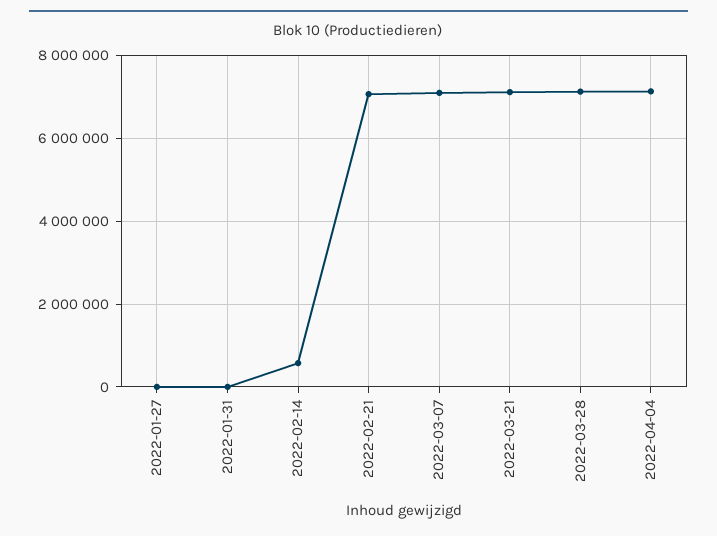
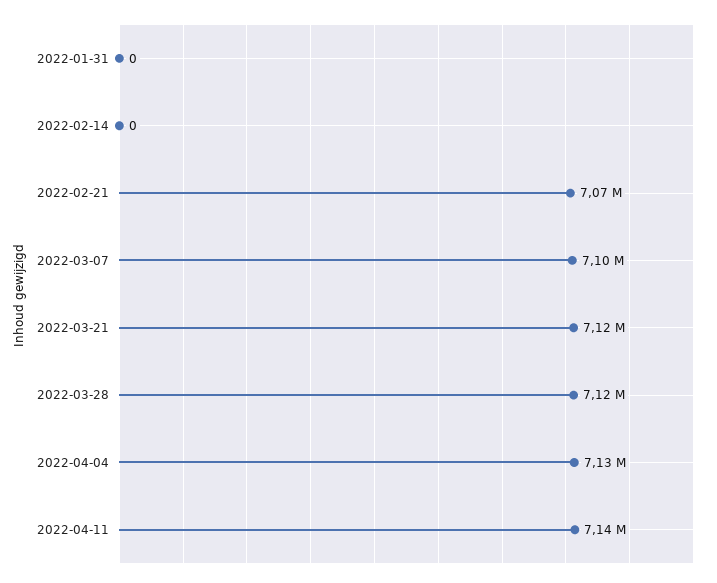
2022-01-27: 0 -> none
2022-02-14: 600000 -> 0
2022-04-11: none -> 7140000

